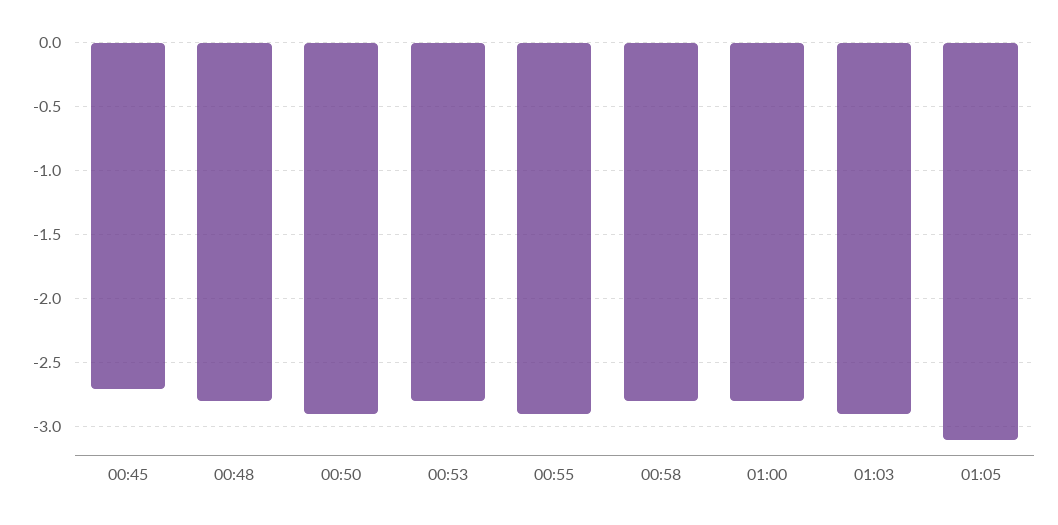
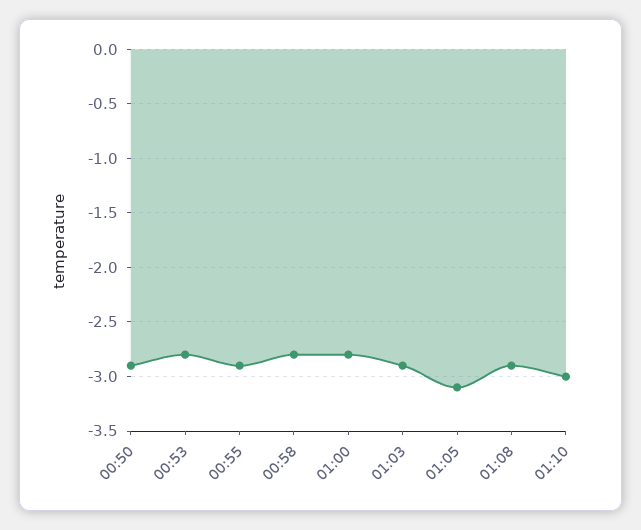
00:45: -2.7 -> none
00:48: -2.8 -> none
01:08: none -> -2.9
01:10: none -> -3

